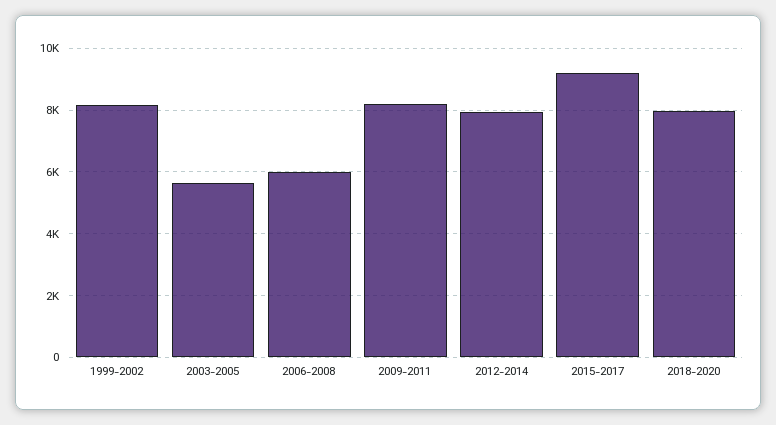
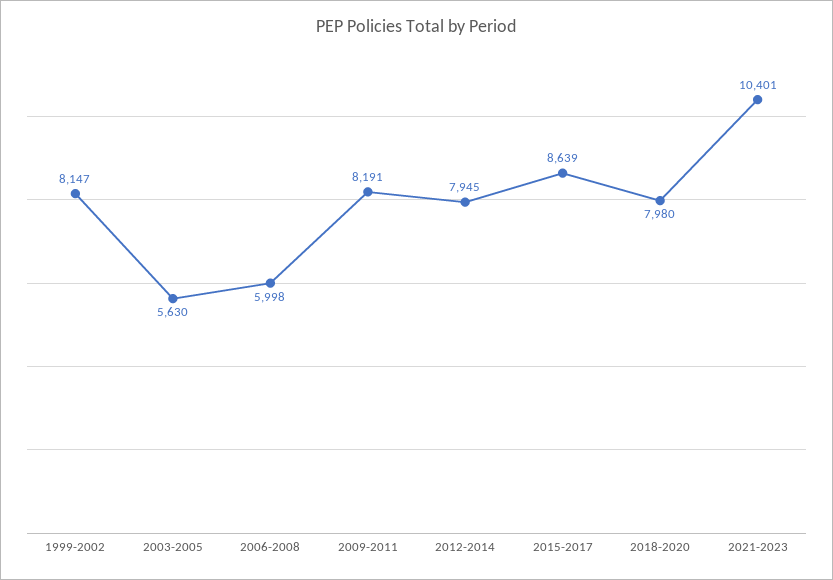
2015-2017: 9200 -> 8639
2021-2023: none -> 10401

